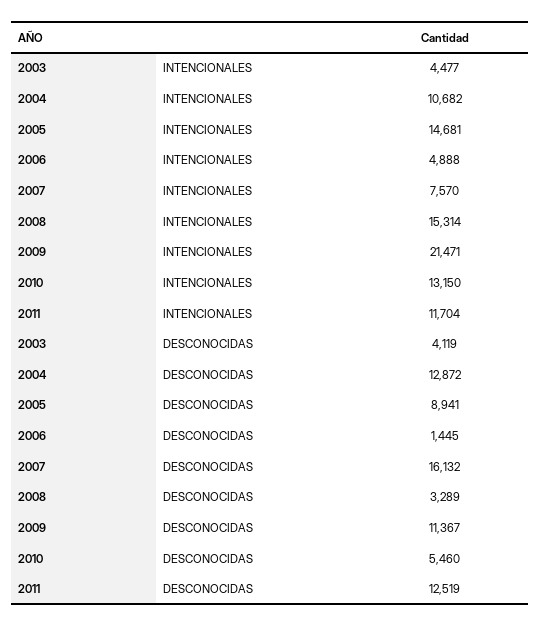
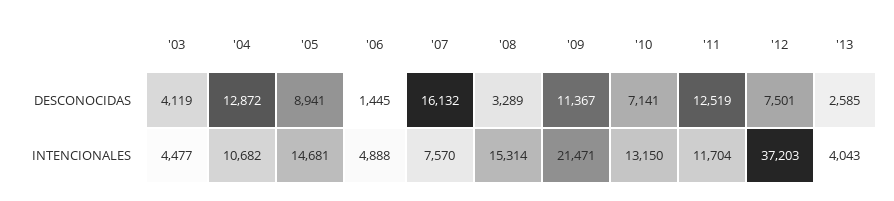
2010, DESCONOCIDAS: 5460 -> 7141
'12, DESCONOCIDAS: none -> 7501
'13, DESCONOCIDAS: none -> 2585
'12, INTENCIONALES: none -> 37203
'13, INTENCIONALES: none -> 4043

